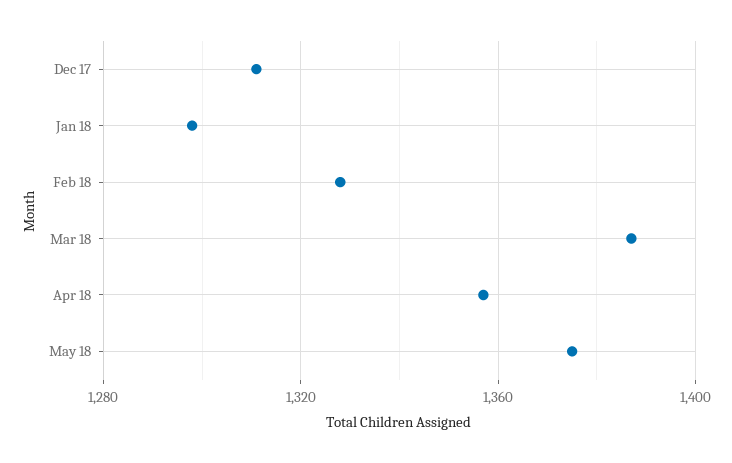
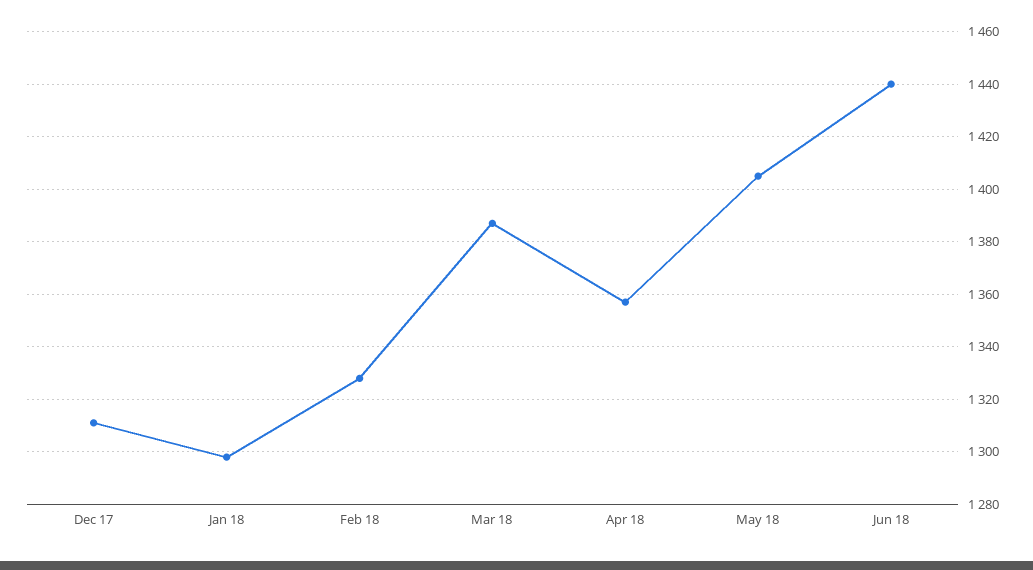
May 18: 1375 -> 1405
Jun 18: none -> 1440

